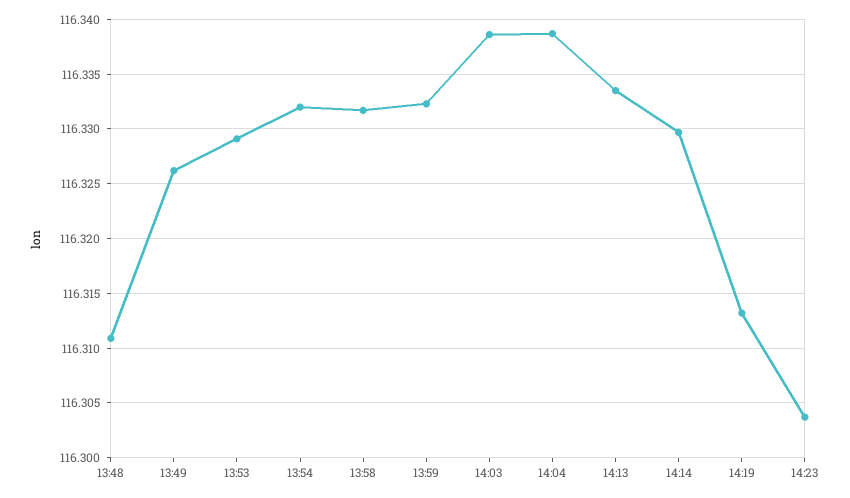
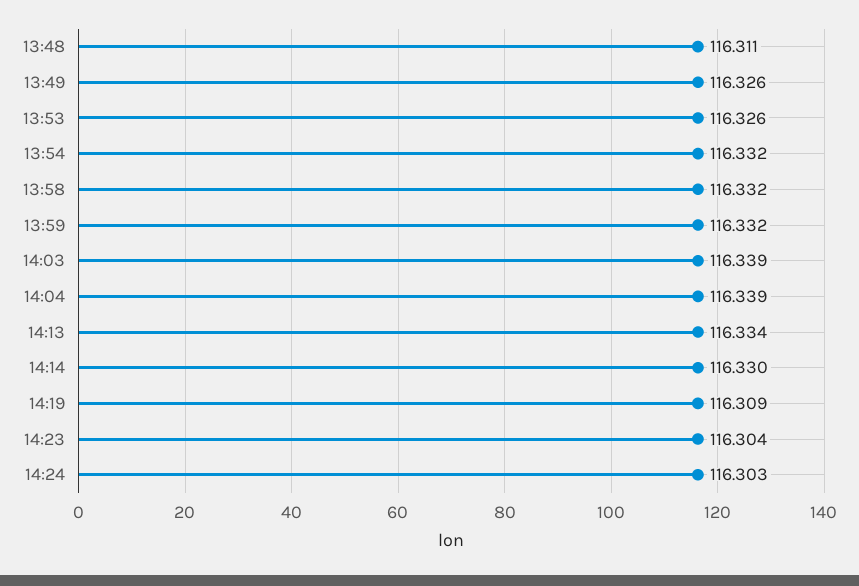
13:53: 116.329 -> 116.326
14:19: 116.313 -> 116.309
14:24: none -> 116.303

